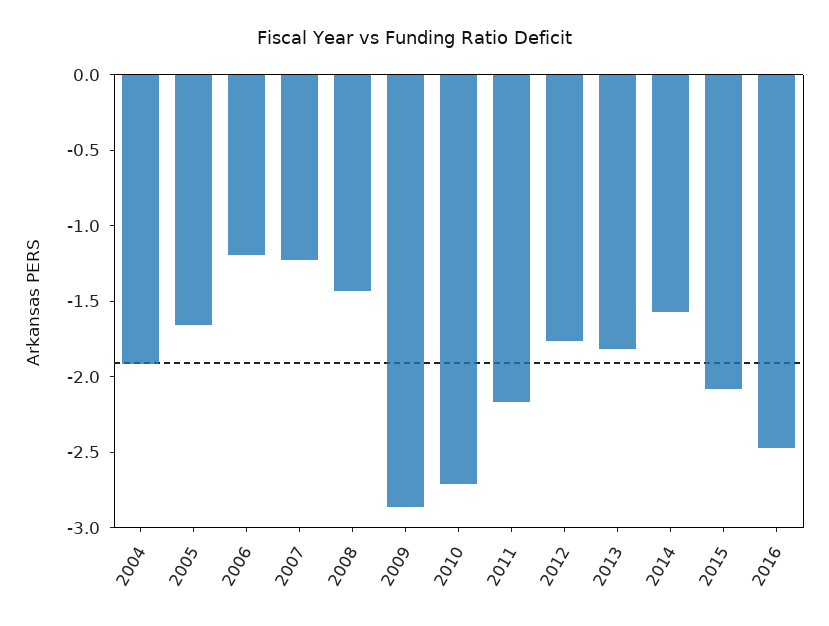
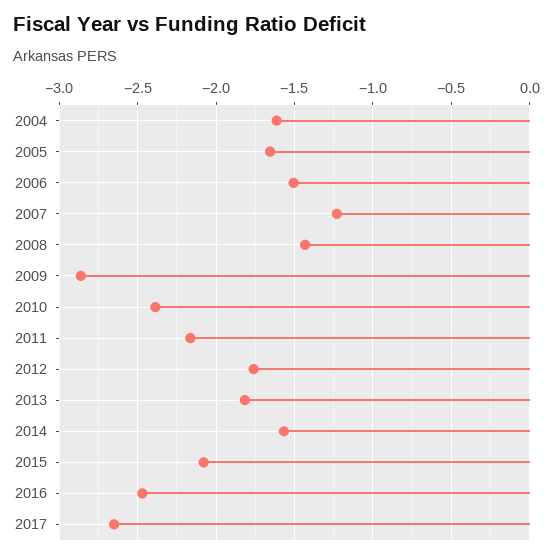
2004: -1.9 -> -1.6
2006: -1.2 -> -1.5
2010: -2.7 -> -2.4
2017: none -> -2.65

